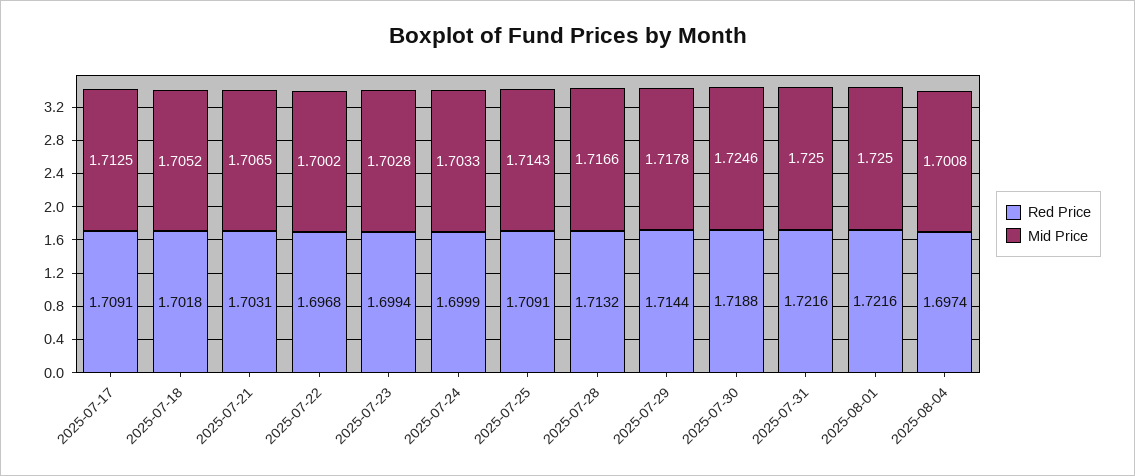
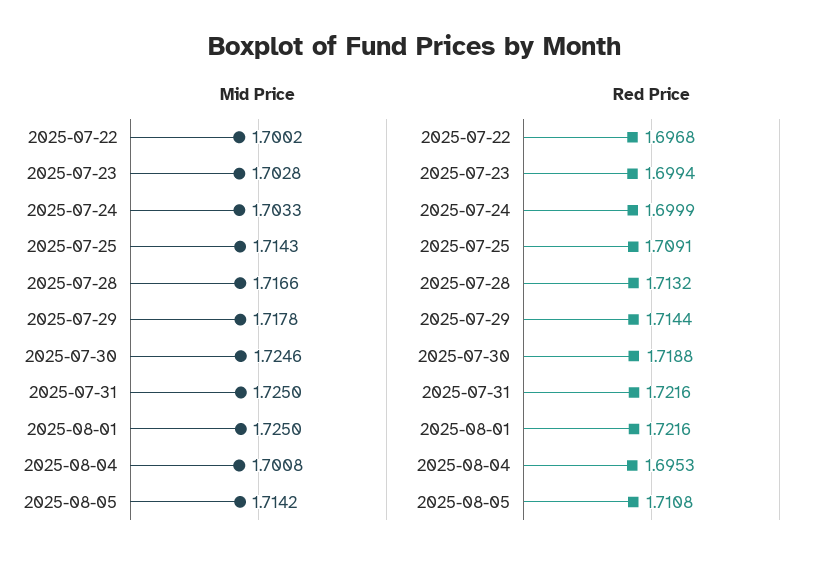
Red Price, 2025-07-17: 1.7091 -> none
Mid Price, 2025-07-17: 1.7125 -> none
Red Price, 2025-07-18: 1.7018 -> none
Mid Price, 2025-07-18: 1.7052 -> none
Red Price, 2025-07-21: 1.7031 -> none
Mid Price, 2025-07-21: 1.7065 -> none
Red Price, 2025-08-04: 1.6974 -> 1.6953
Mid Price, 2025-08-05: none -> 1.7142
Red Price, 2025-08-05: none -> 1.7108

